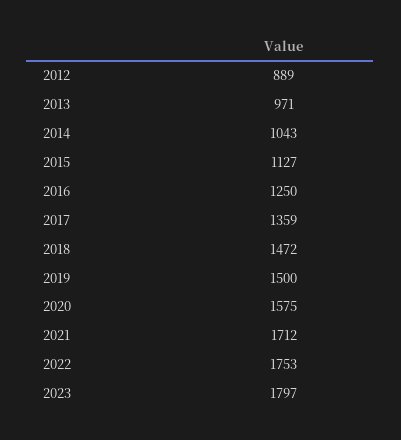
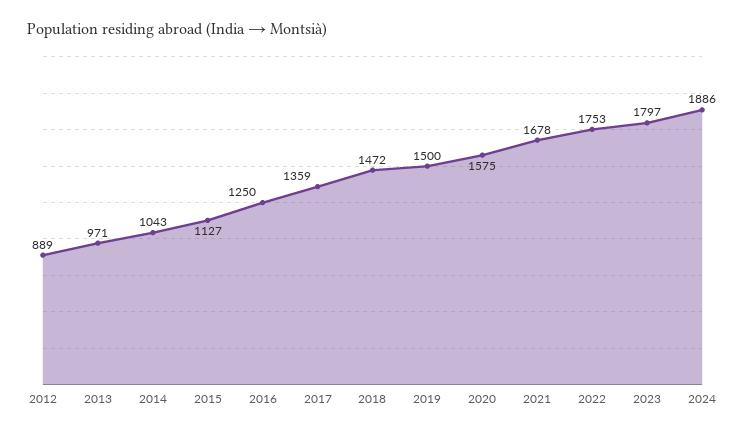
2021: 1712 -> 1678
2024: none -> 1886

